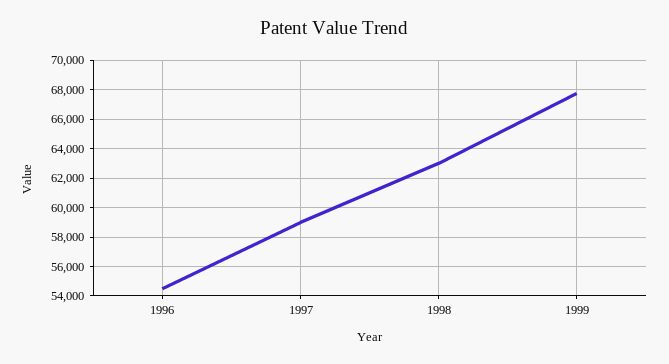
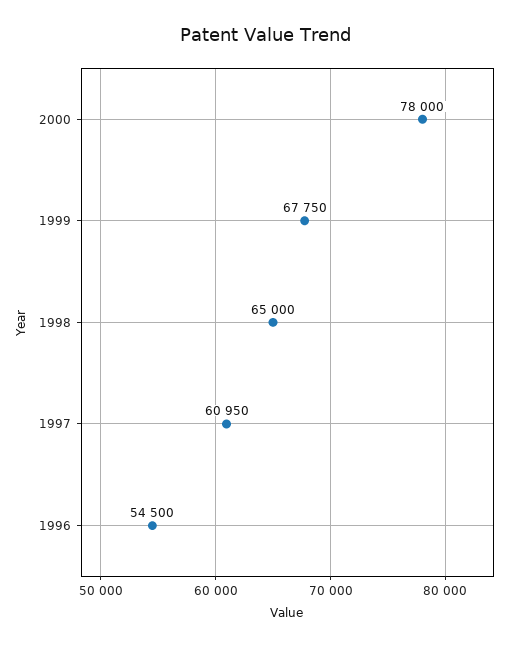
1997: 59000 -> 60950
1998: 63000 -> 65000
2000: none -> 78000

